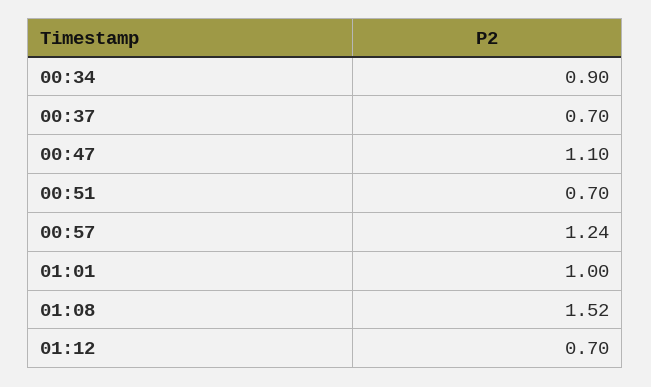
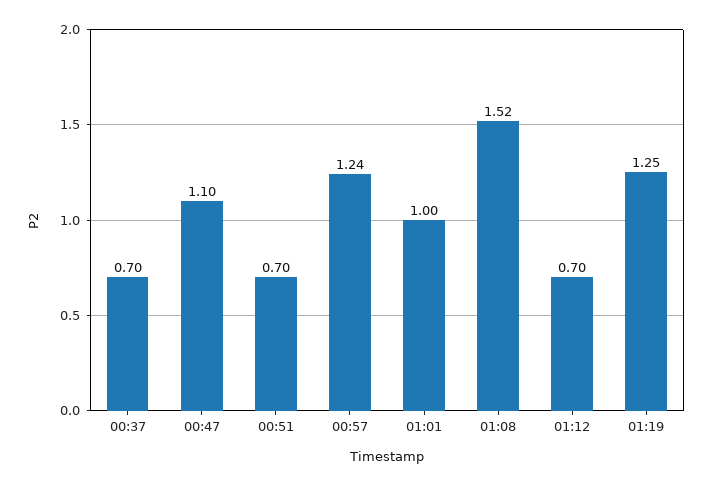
00:34: 0.9 -> none
01:19: none -> 1.25

